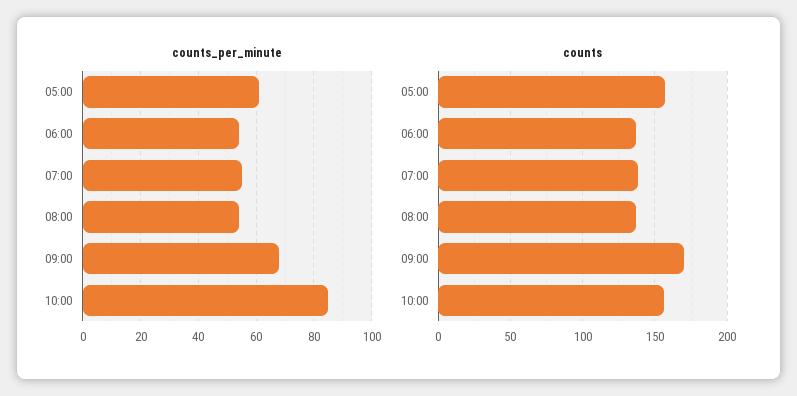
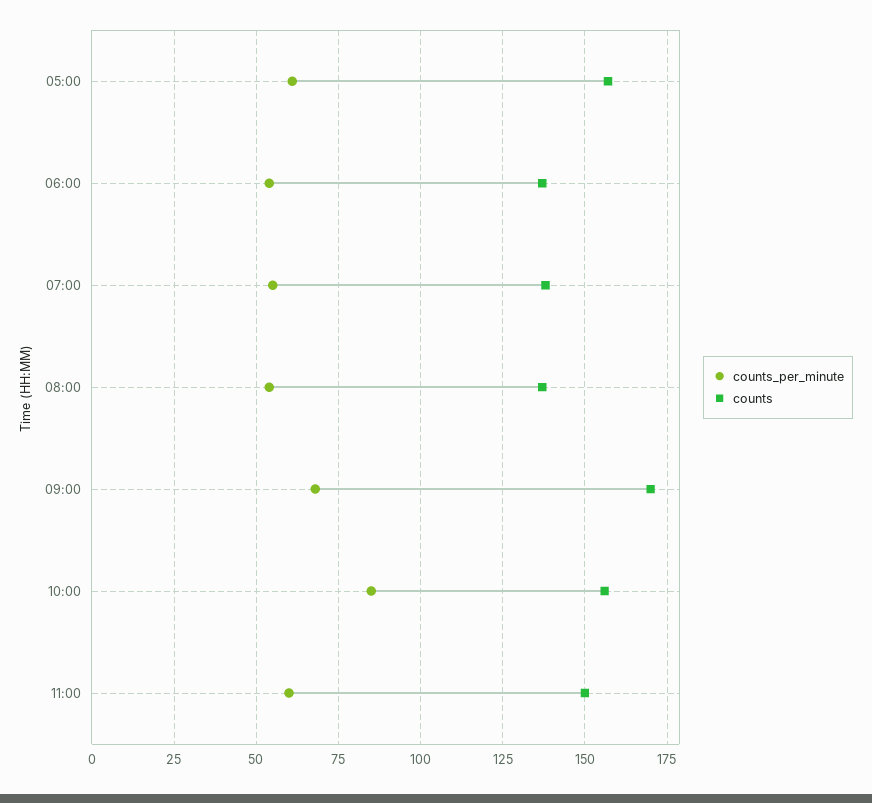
counts_per_minute, 11:00: none -> 60
counts, 11:00: none -> 150

